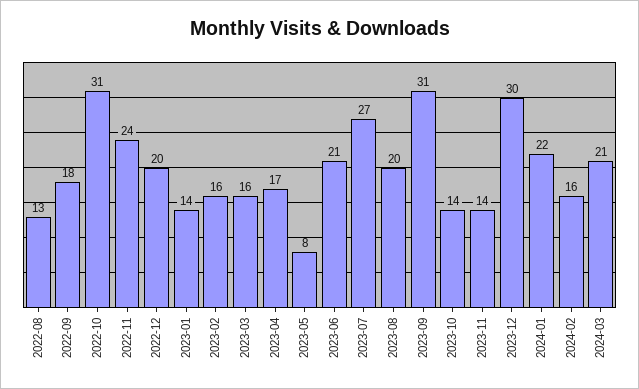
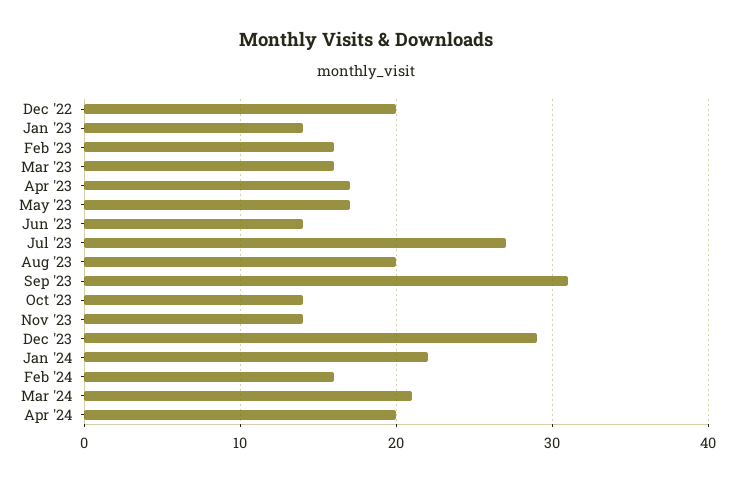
2022-08: 13 -> none
2022-09: 18 -> none
2022-10: 31 -> none
2022-11: 24 -> none
2023-05: 8 -> 17
2023-06: 21 -> 14
2023-12: 30 -> 29
Apr '24: none -> 20

